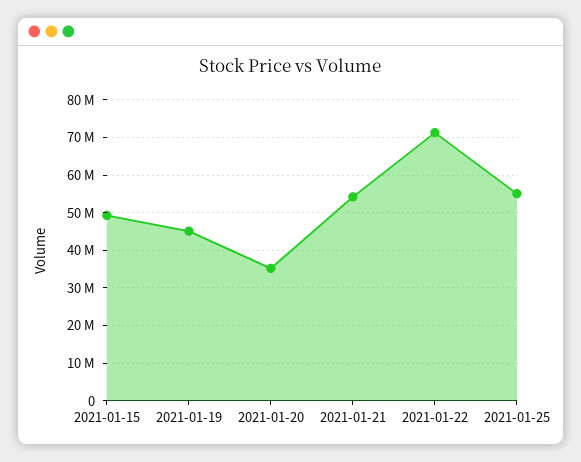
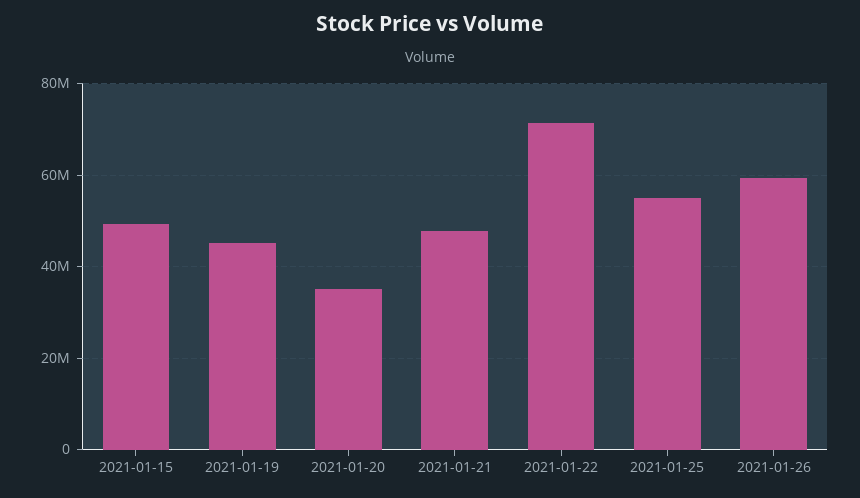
2021-01-21: 54000000 -> 48000000
2021-01-26: none -> 60000000

